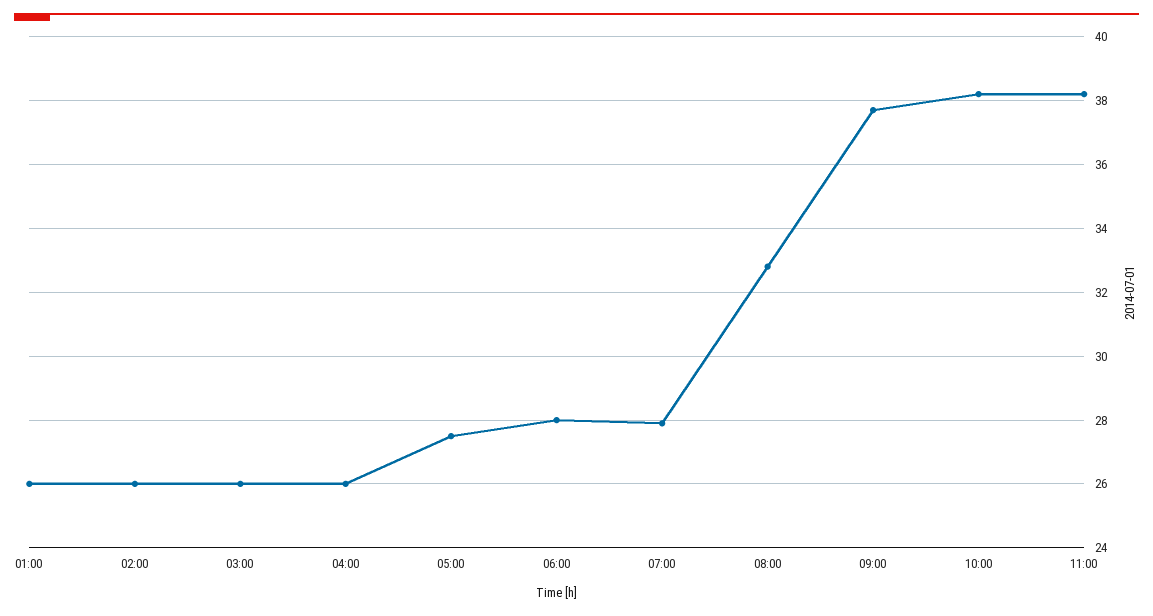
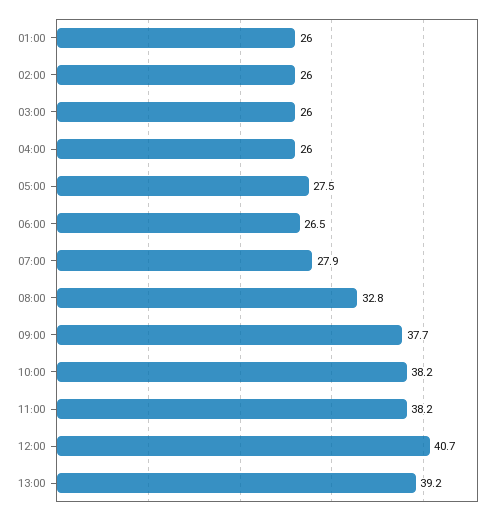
06:00: 28 -> 26.5
12:00: none -> 40.7
13:00: none -> 39.2

